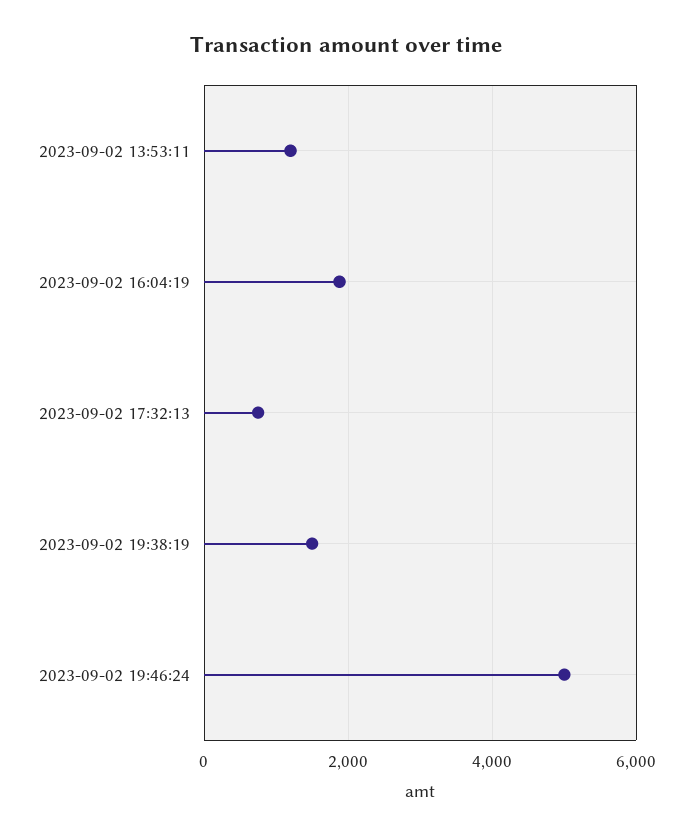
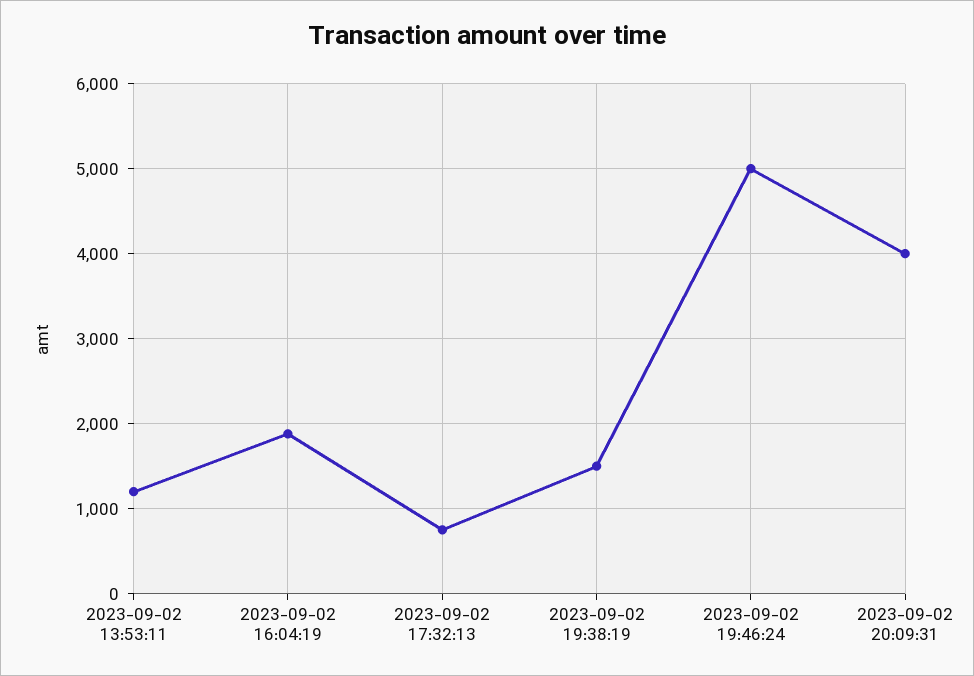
2023-09-02 20:09:31: none -> 4000

